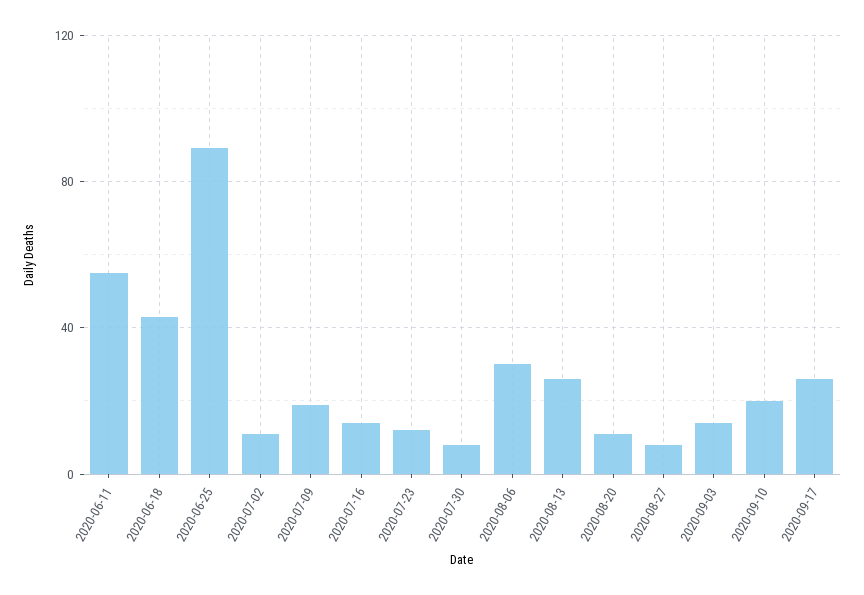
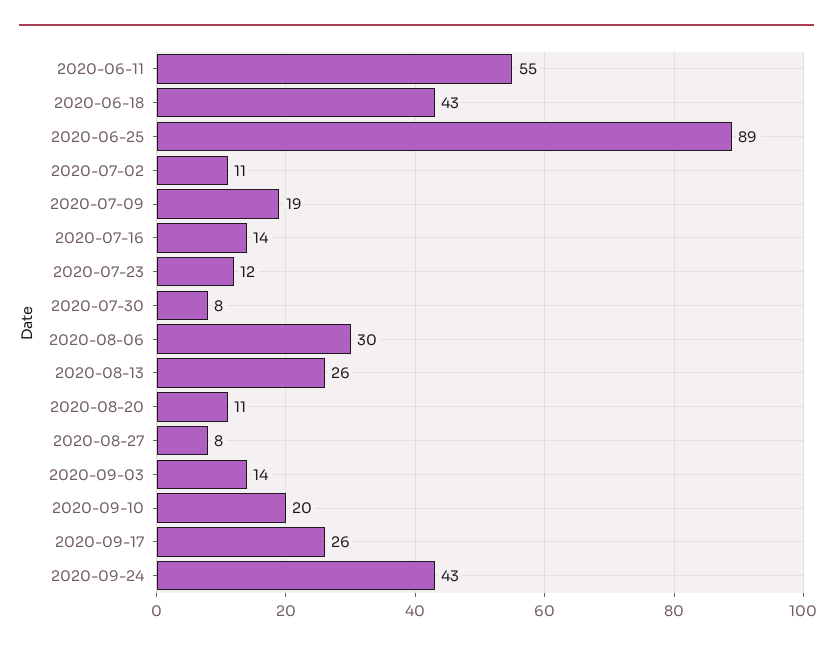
2020-09-24: none -> 43

